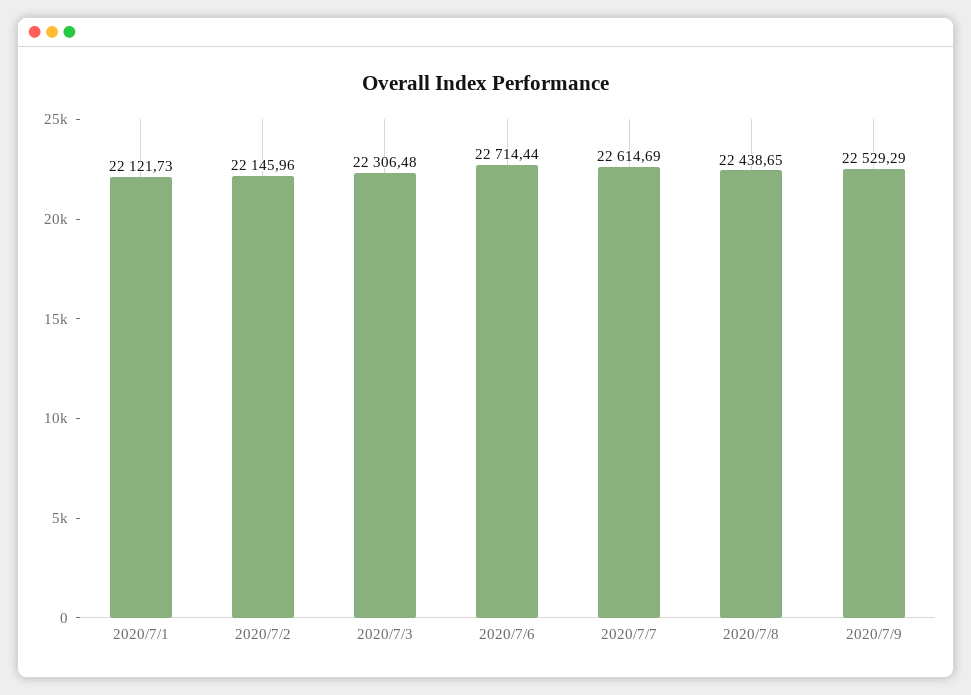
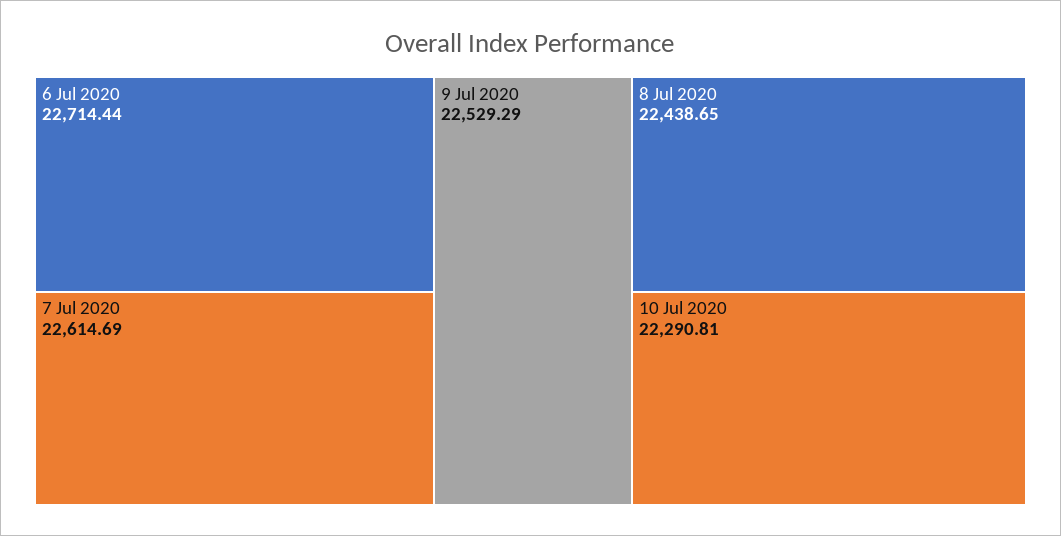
2020/7/1: 22121.73 -> none
2020/7/2: 22145.96 -> none
2020/7/3: 22306.48 -> none
10 Jul 2020: none -> 22290.81

